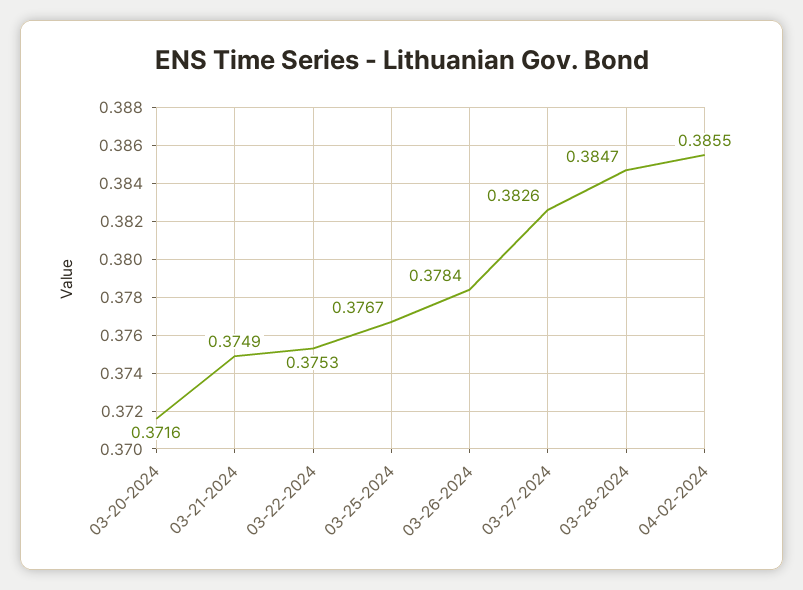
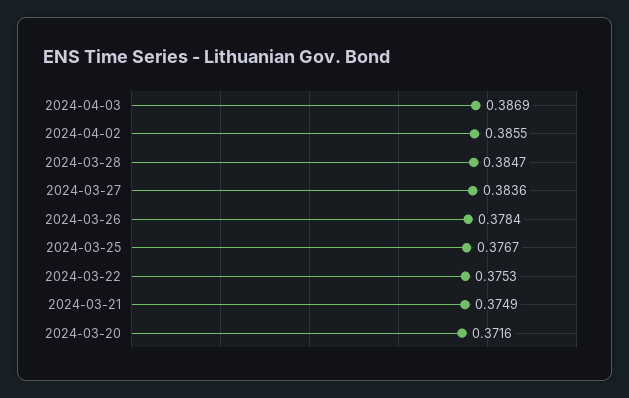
03-27-2024: 0.3826 -> 0.3836
2024-04-03: none -> 0.3869

